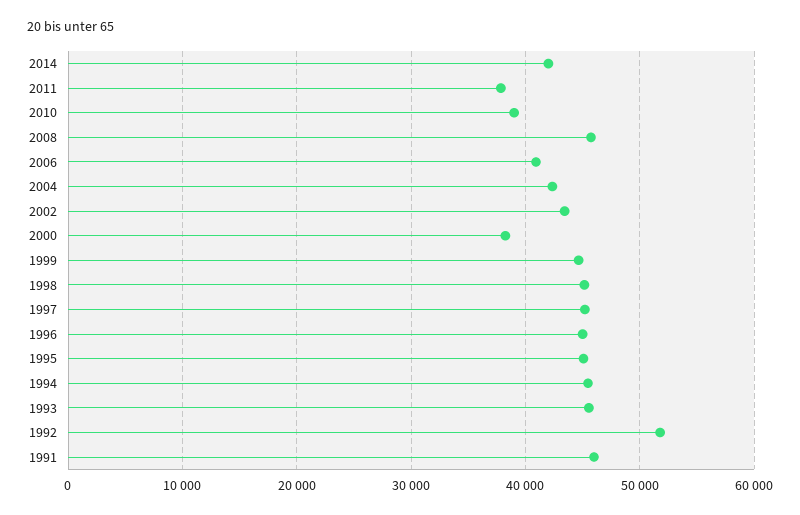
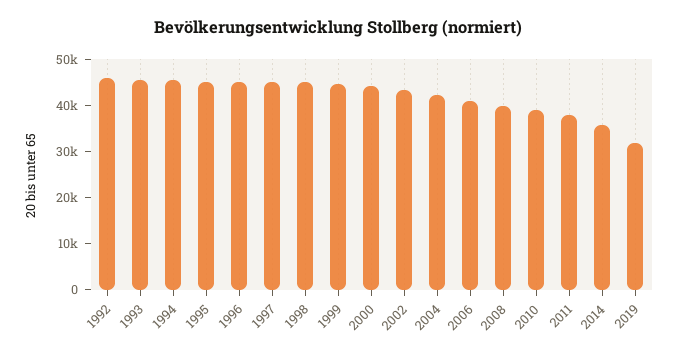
2014: 42000 -> 36000
2008: 46000 -> 40000
2000: 38000 -> 44000
1992: 52000 -> 46000
1991: 46000 -> none
2019: none -> 32000

